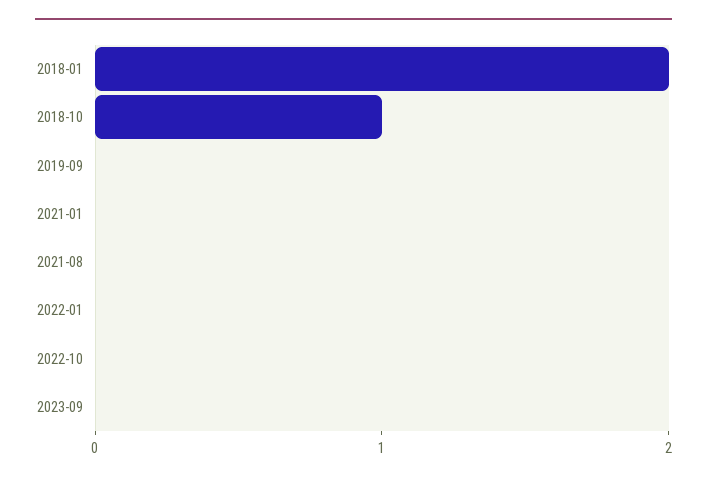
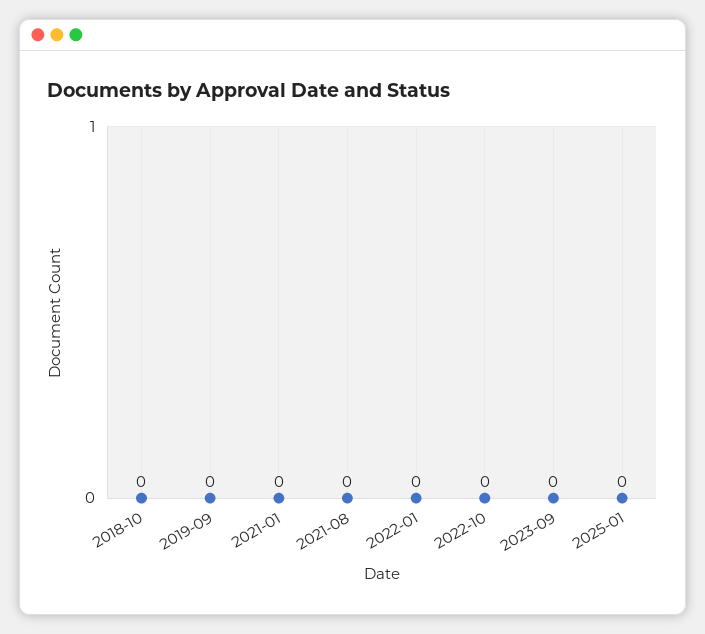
2018-01: 2 -> none
2018-10: 1 -> 0
2025-01: none -> 0

